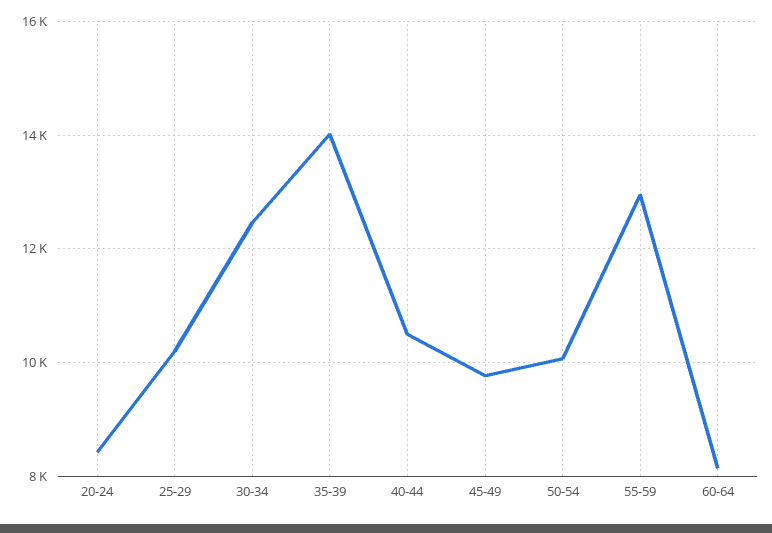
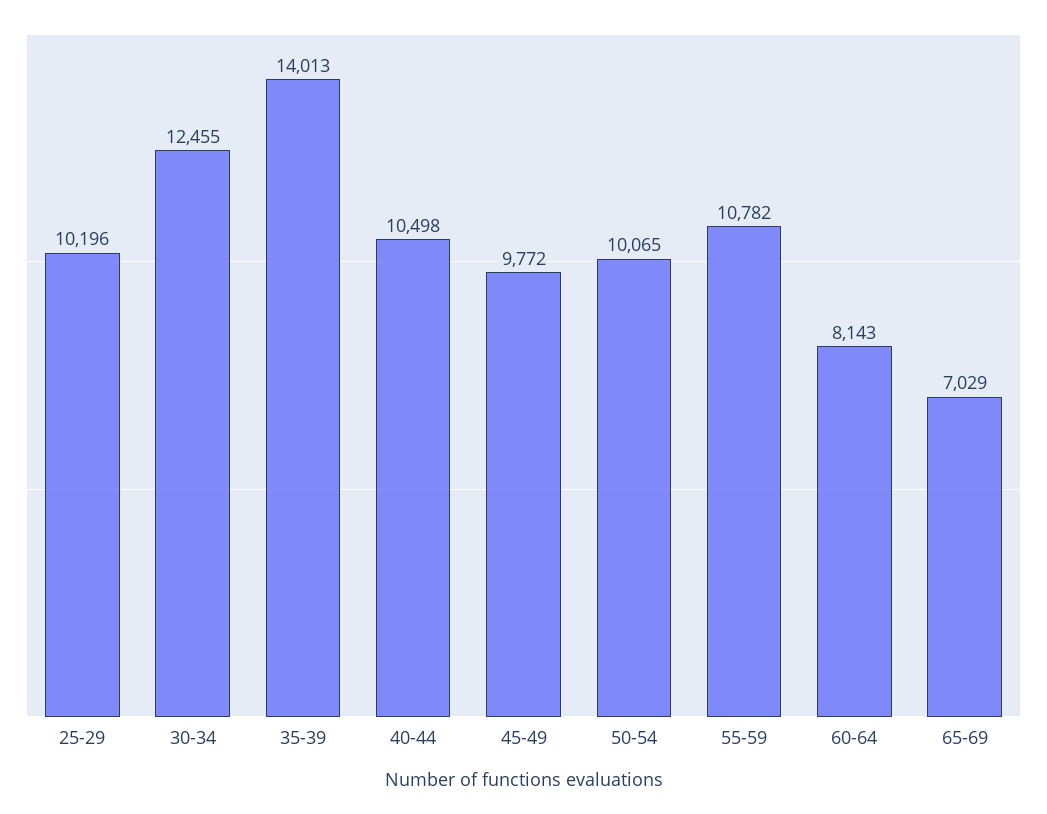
20-24: 8400 -> none
55-59: 13000 -> 10782
65-69: none -> 7029

